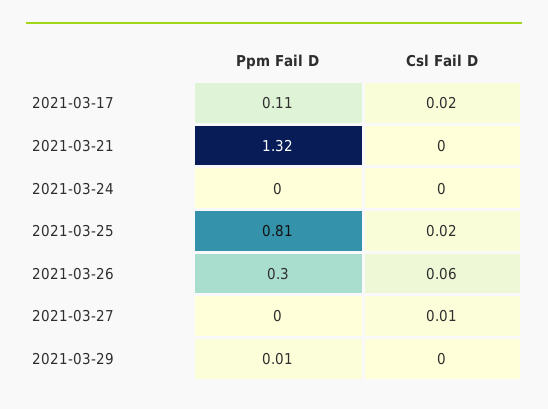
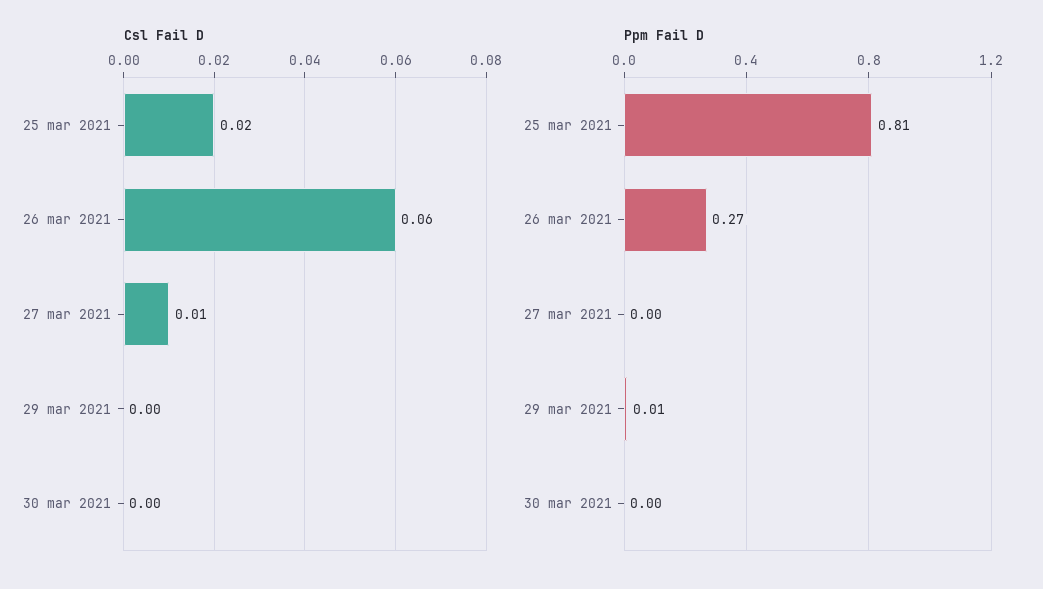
Ppm Fail D, 2021-03-17: 0.11 -> none
Csl Fail D, 2021-03-17: 0.02 -> none
Ppm Fail D, 2021-03-21: 1.32 -> none
Csl Fail D, 2021-03-21: 0 -> none
Ppm Fail D, 2021-03-24: 0 -> none
Csl Fail D, 2021-03-24: 0 -> none
Ppm Fail D, 2021-03-26: 0.3 -> 0.27
Csl Fail D, 30 mar 2021: none -> 0
Ppm Fail D, 30 mar 2021: none -> 0

